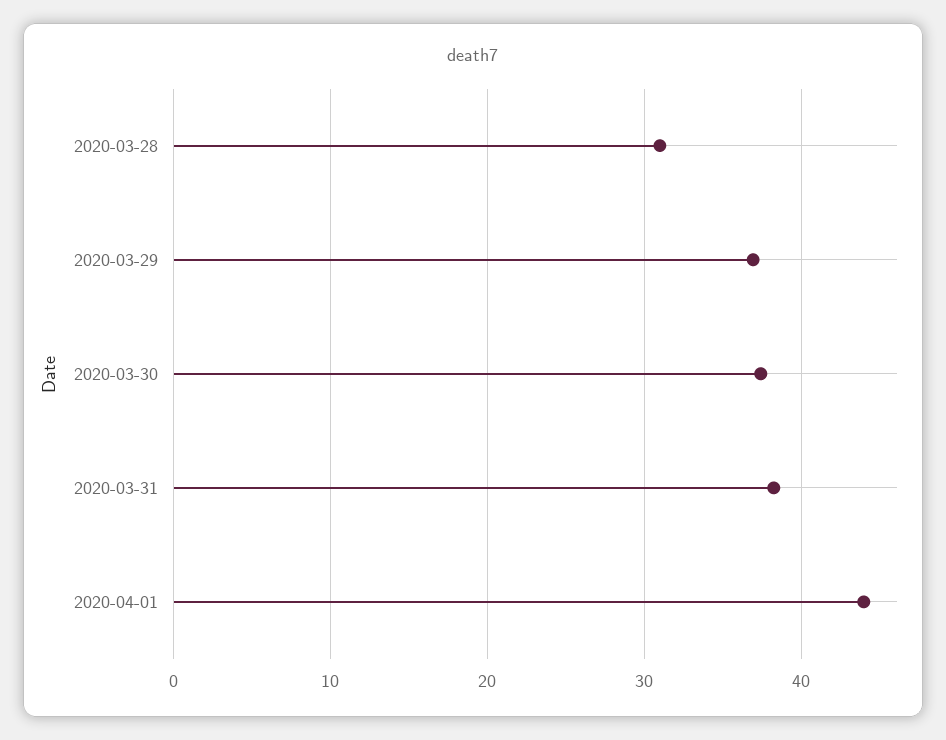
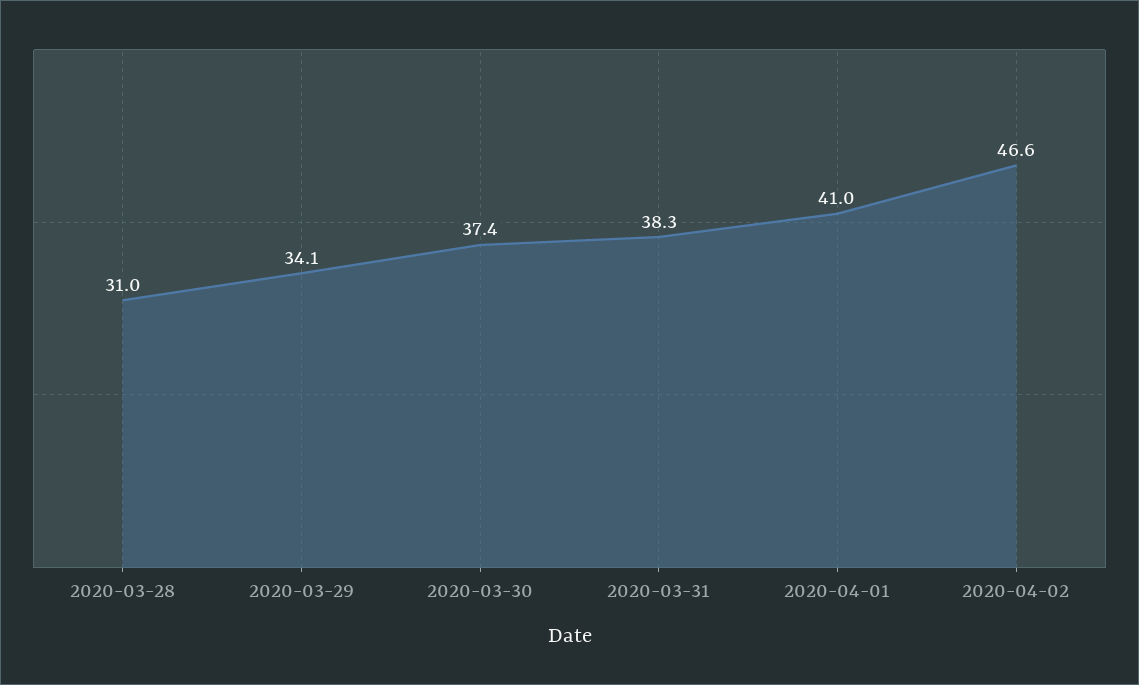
2020-03-29: 37 -> 34.1
2020-04-01: 44 -> 41
2020-04-02: none -> 46.6

